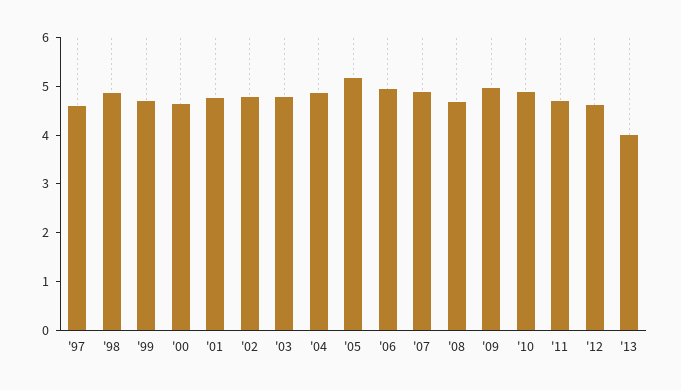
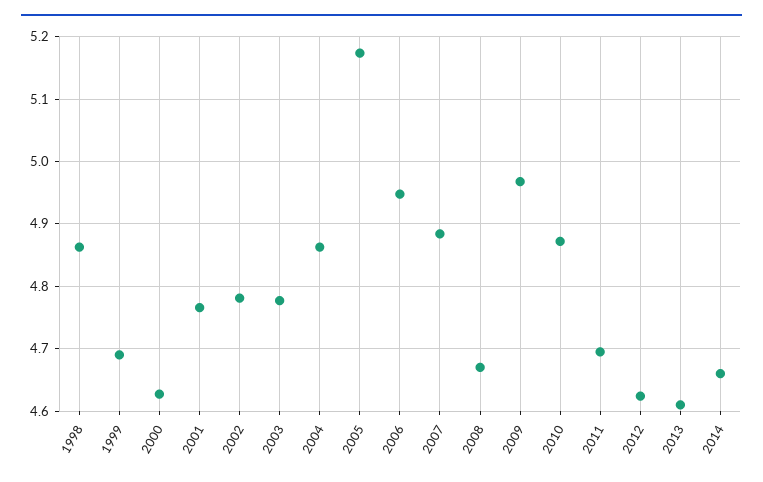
'97: 4.6 -> none
'13: 4 -> 4.61
2014: none -> 4.66

